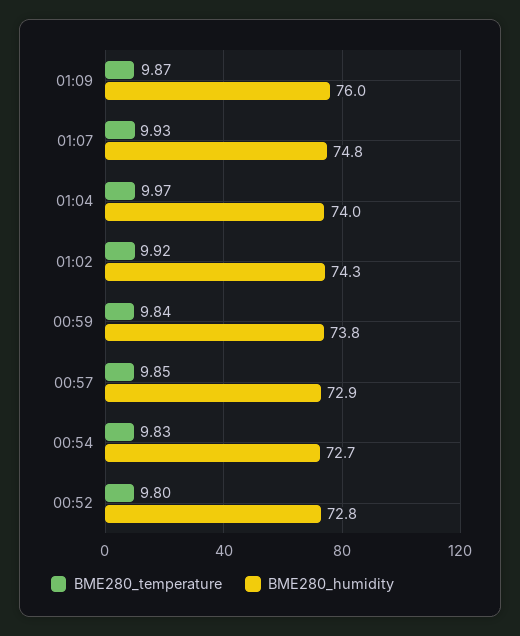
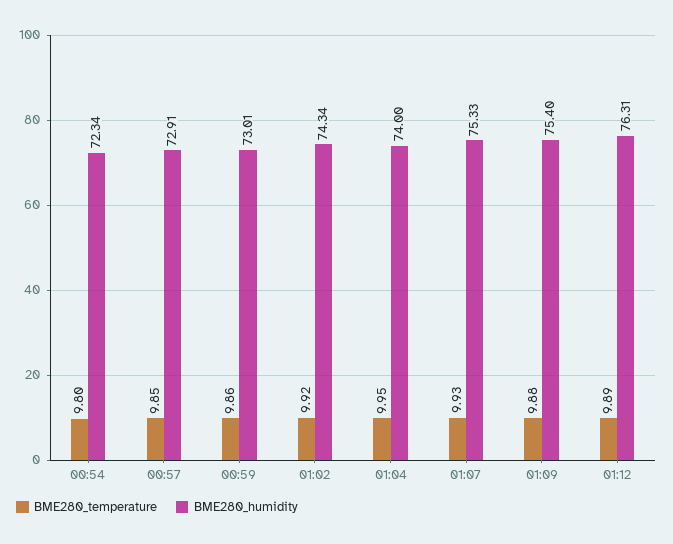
BME280_temperature, 01:09: 9.87 -> 9.88
BME280_humidity, 01:09: 76 -> 75.4
BME280_humidity, 01:07: 74.8 -> 75.33
BME280_temperature, 01:04: 9.97 -> 9.95
BME280_temperature, 00:59: 9.84 -> 9.86
BME280_humidity, 00:59: 73.8 -> 73.01
BME280_temperature, 00:54: 9.83 -> 9.8
BME280_humidity, 00:54: 72.7 -> 72.34
BME280_temperature, 00:52: 9.8 -> none
BME280_humidity, 00:52: 72.8 -> none
BME280_temperature, 01:12: none -> 9.89
BME280_humidity, 01:12: none -> 76.31

